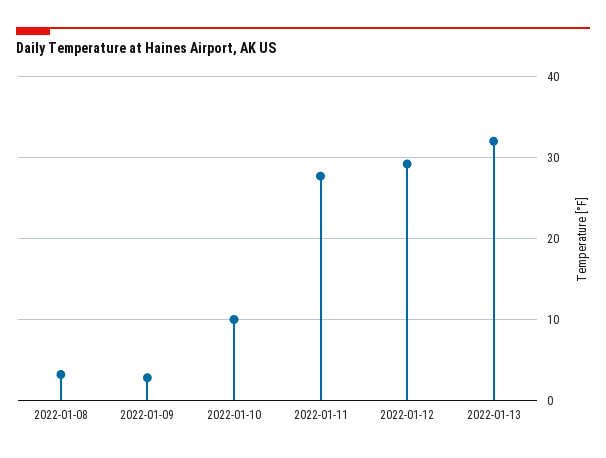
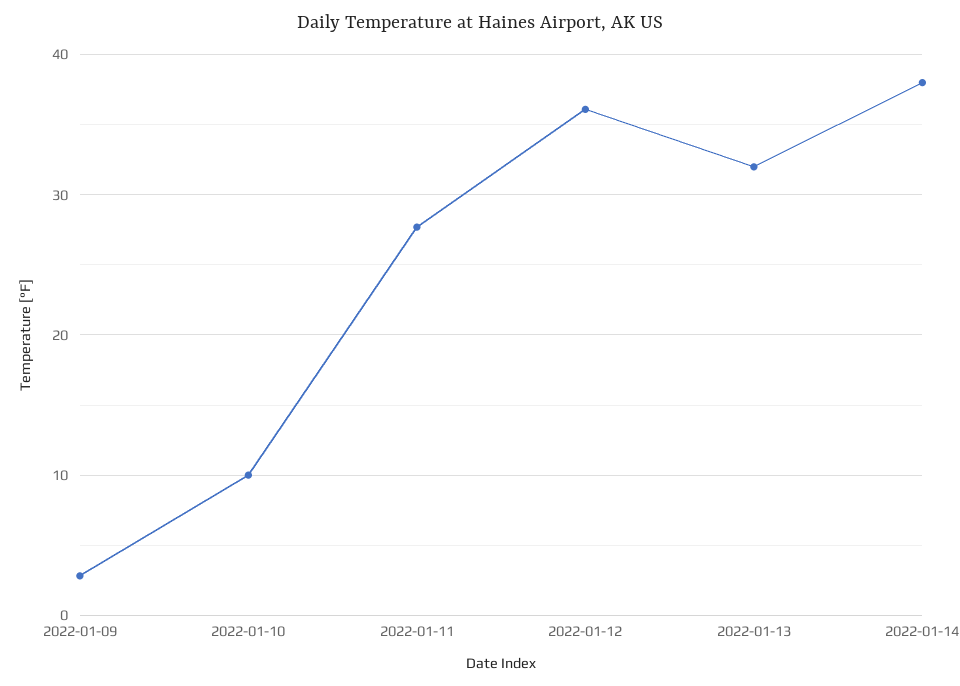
2022-01-08: 3 -> none
2022-01-12: 29 -> 36
2022-01-14: none -> 38

